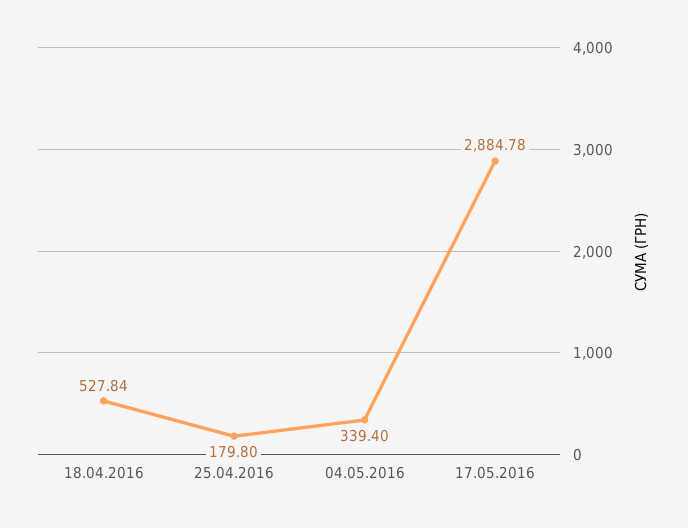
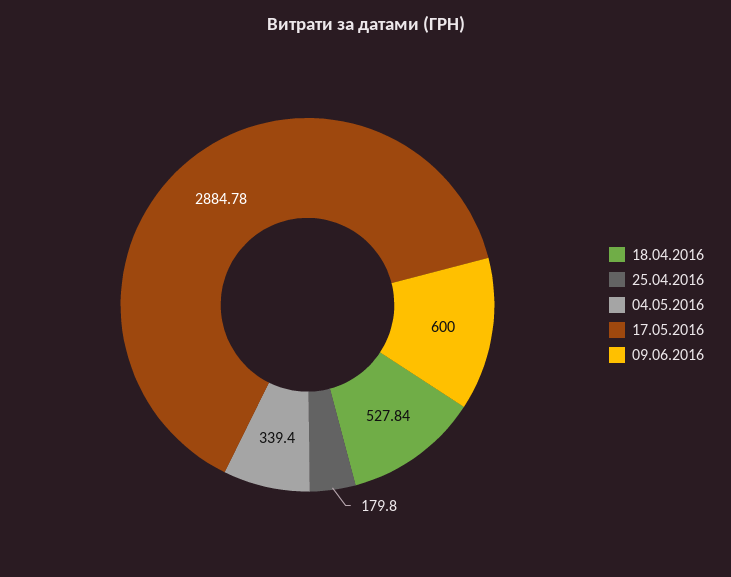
09.06.2016: none -> 600

